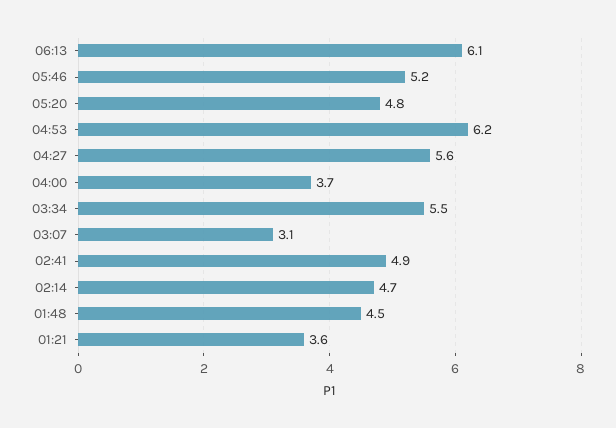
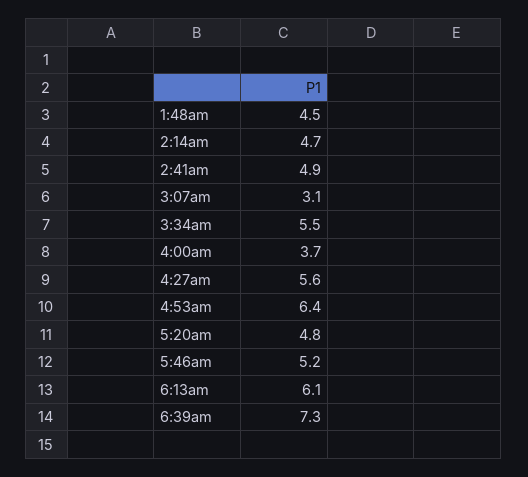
04:53: 6.2 -> 6.4
01:21: 3.6 -> none
6:39am: none -> 7.3

